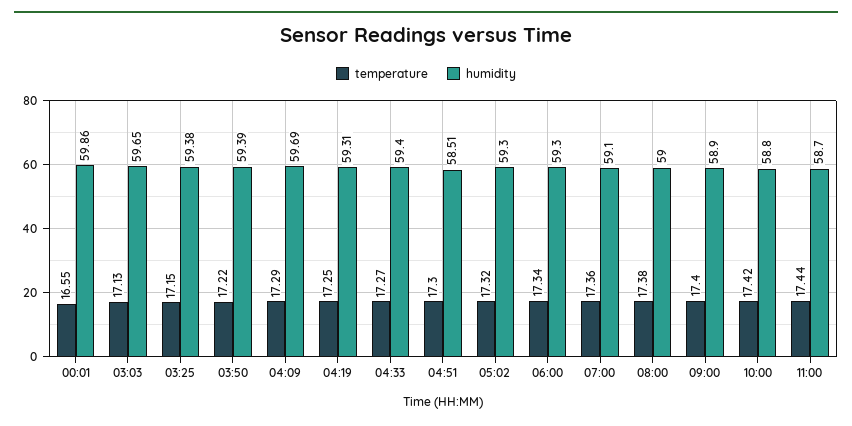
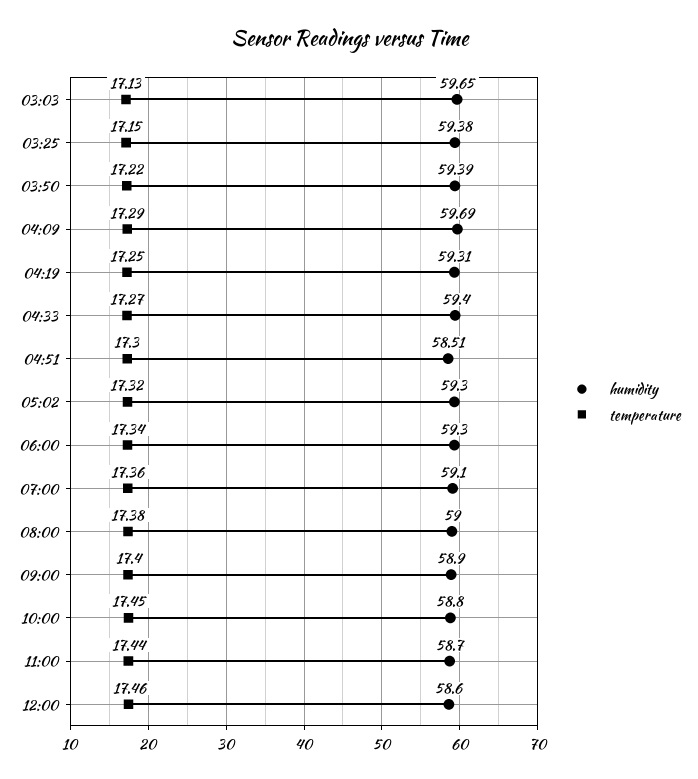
temperature, 00:01: 16.55 -> none
humidity, 00:01: 59.86 -> none
temperature, 10:00: 17.42 -> 17.45
humidity, 12:00: none -> 58.6
temperature, 12:00: none -> 17.46

